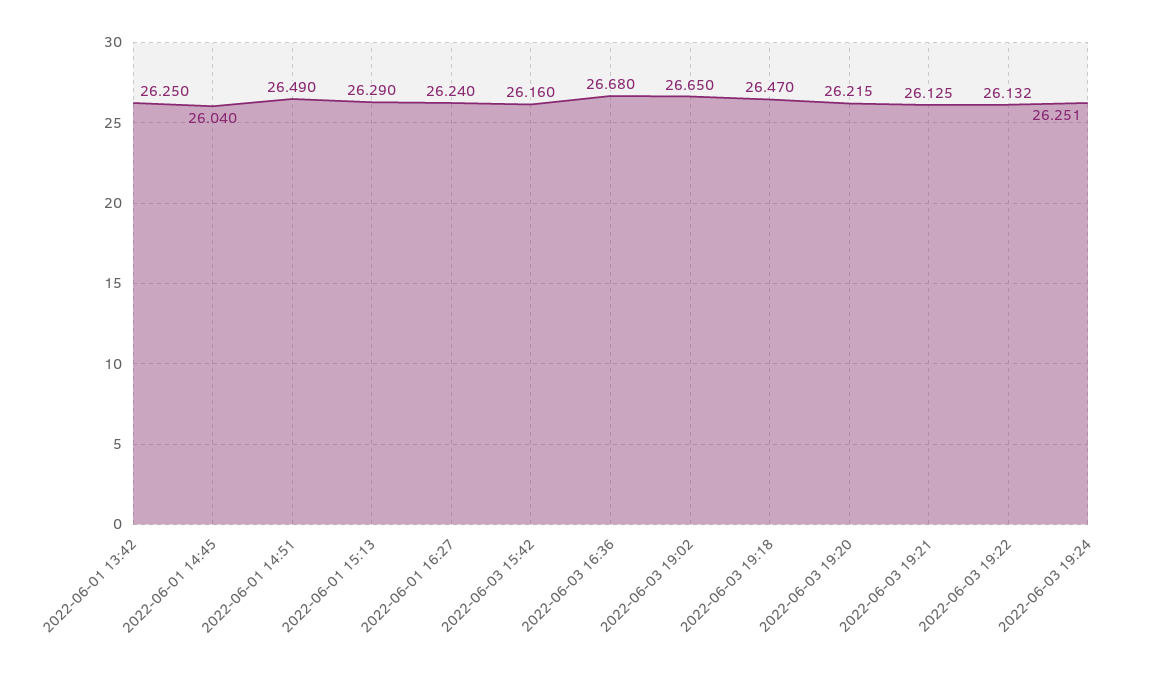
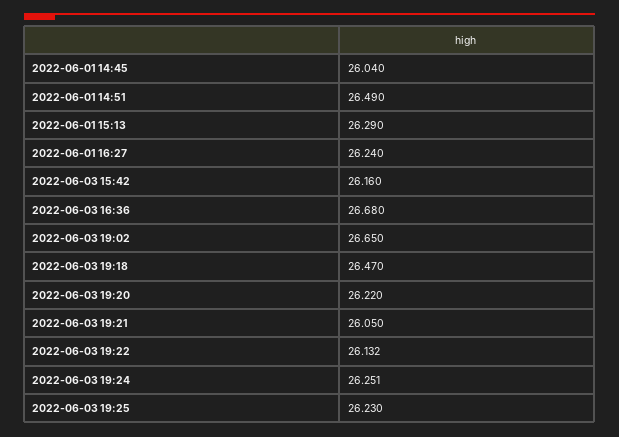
2022-06-01 13:42: 26.25 -> none
2022-06-03 19:20: 26.215 -> 26.22
2022-06-03 19:21: 26.125 -> 26.05
2022-06-03 19:25: none -> 26.23

